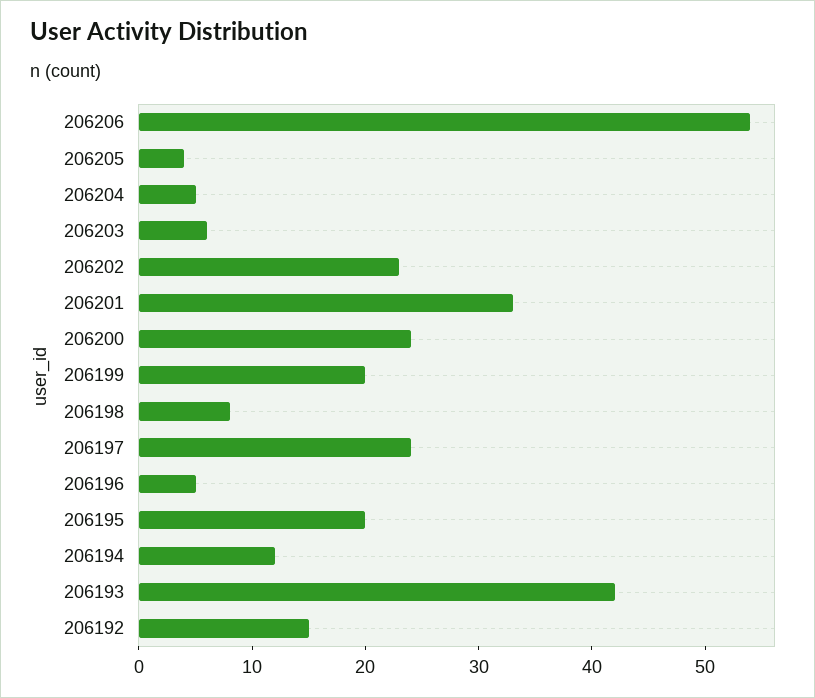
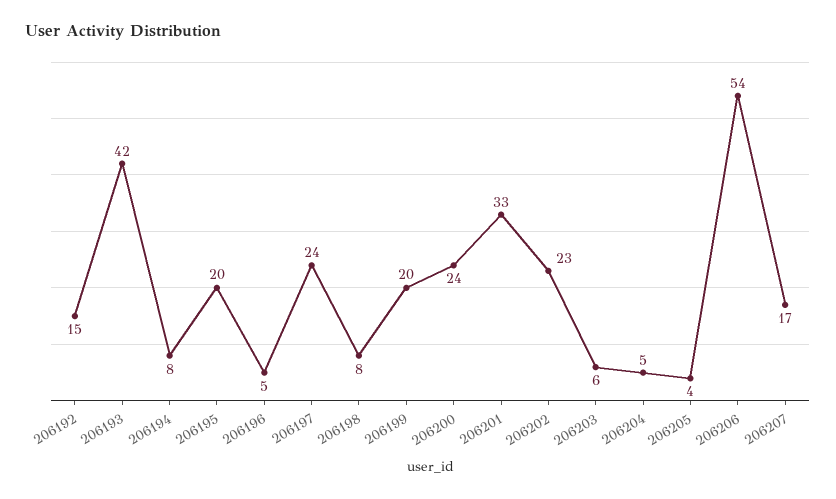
206194: 12 -> 8
206207: none -> 17

